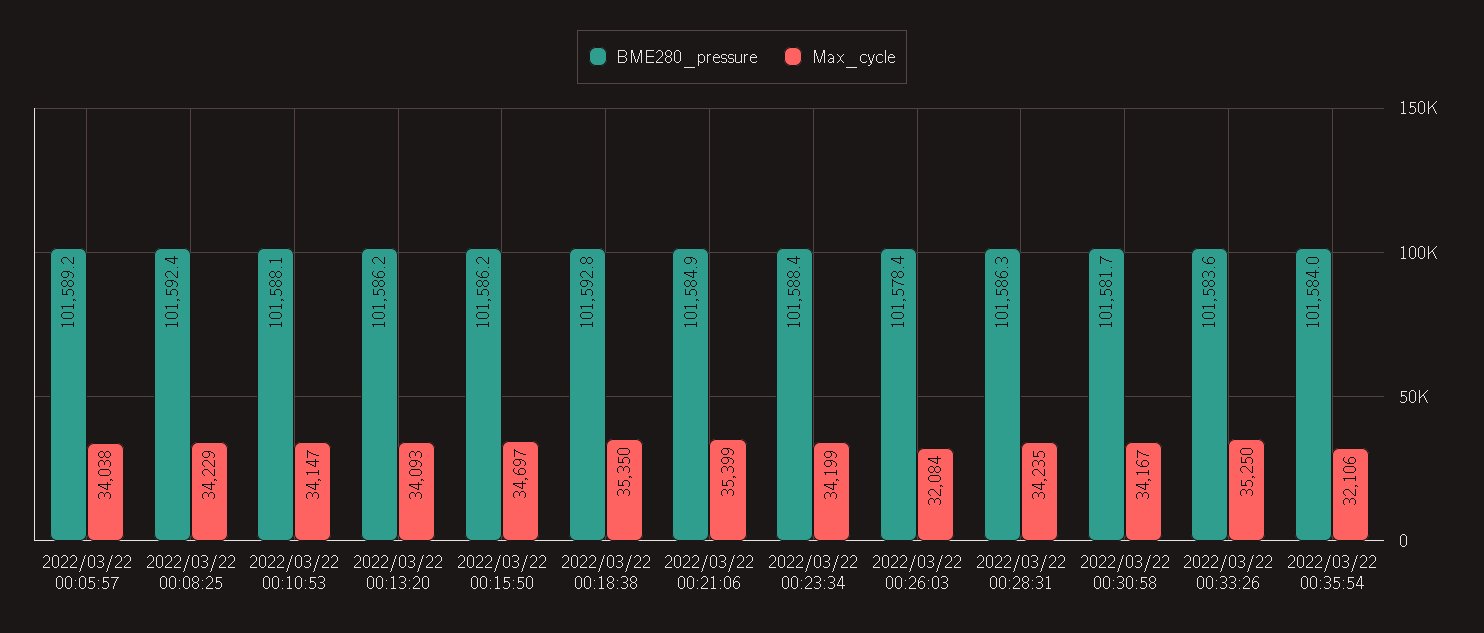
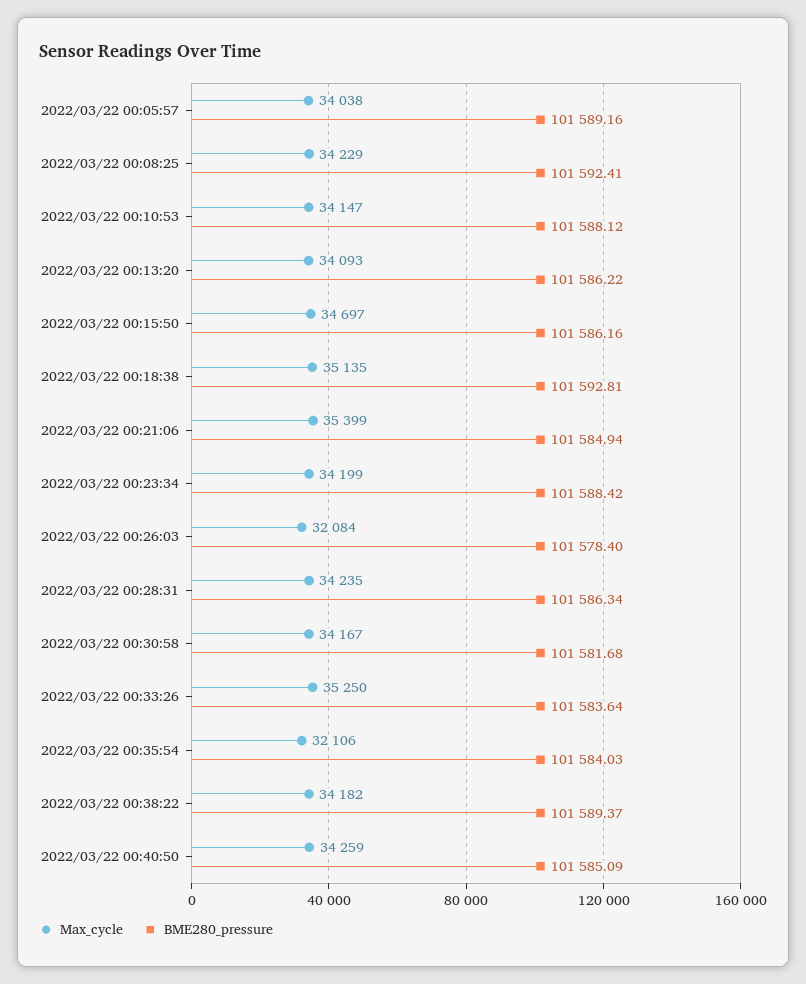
Max_cycle, 2022/03/22 00:18:38: 35350 -> 35135
Max_cycle, 2022/03/22 00:38:22: none -> 34182
BME280_pressure, 2022/03/22 00:38:22: none -> 101589.37
Max_cycle, 2022/03/22 00:40:50: none -> 34259
BME280_pressure, 2022/03/22 00:40:50: none -> 101585.09

